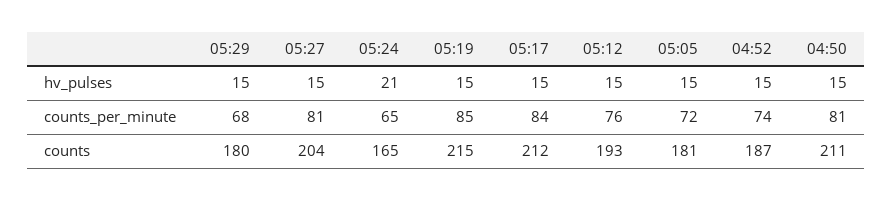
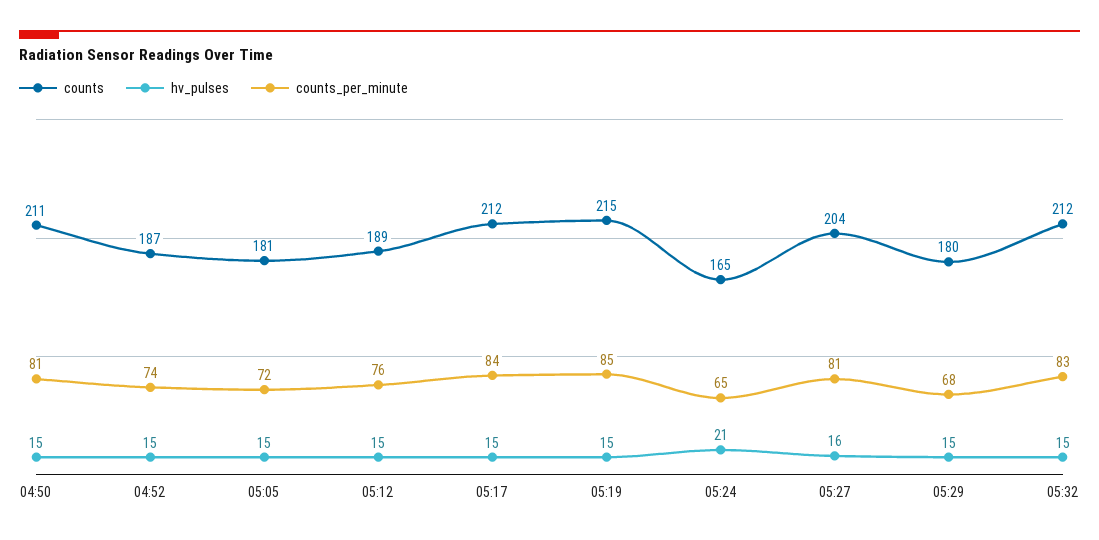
hv_pulses, 05:27: 15 -> 16
counts, 05:12: 193 -> 189
counts, 05:32: none -> 212
hv_pulses, 05:32: none -> 15
counts_per_minute, 05:32: none -> 83

